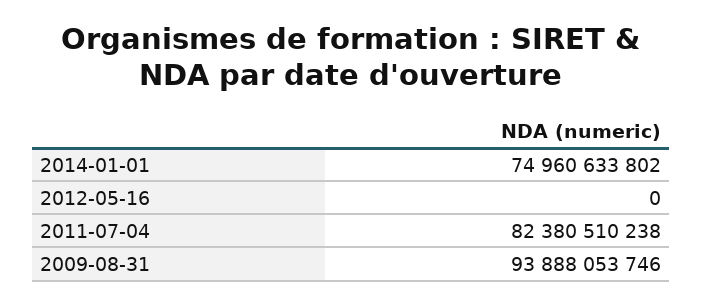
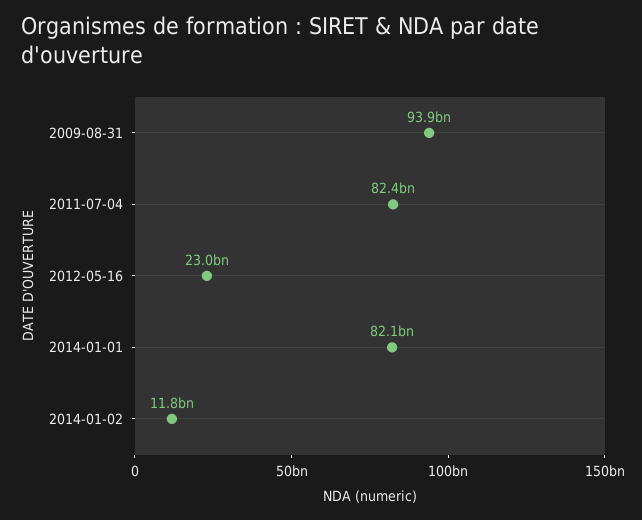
2014-01-01: 74960633802 -> 82100000000
2012-05-16: 0 -> 23000000000
2014-01-02: none -> 11800000000

